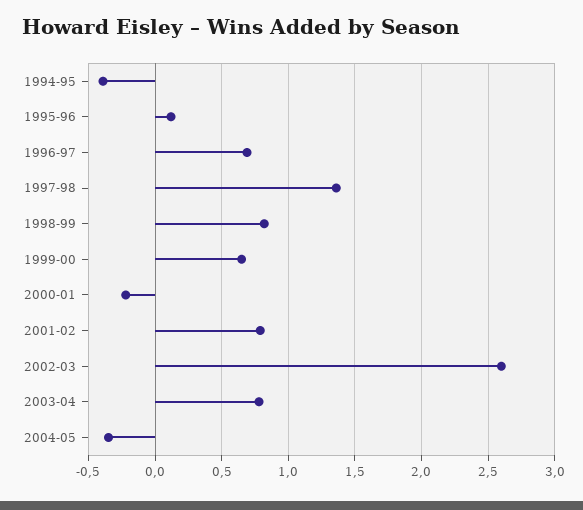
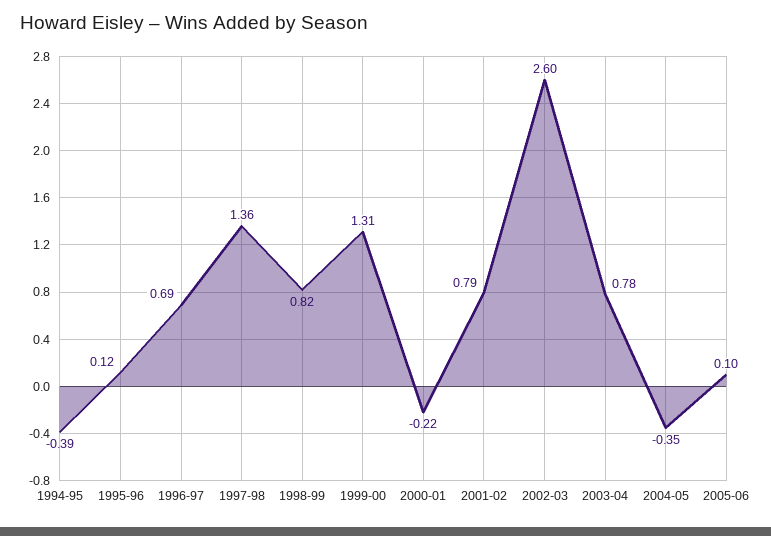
1999-00: 0.65 -> 1.31
2005-06: none -> 0.1

